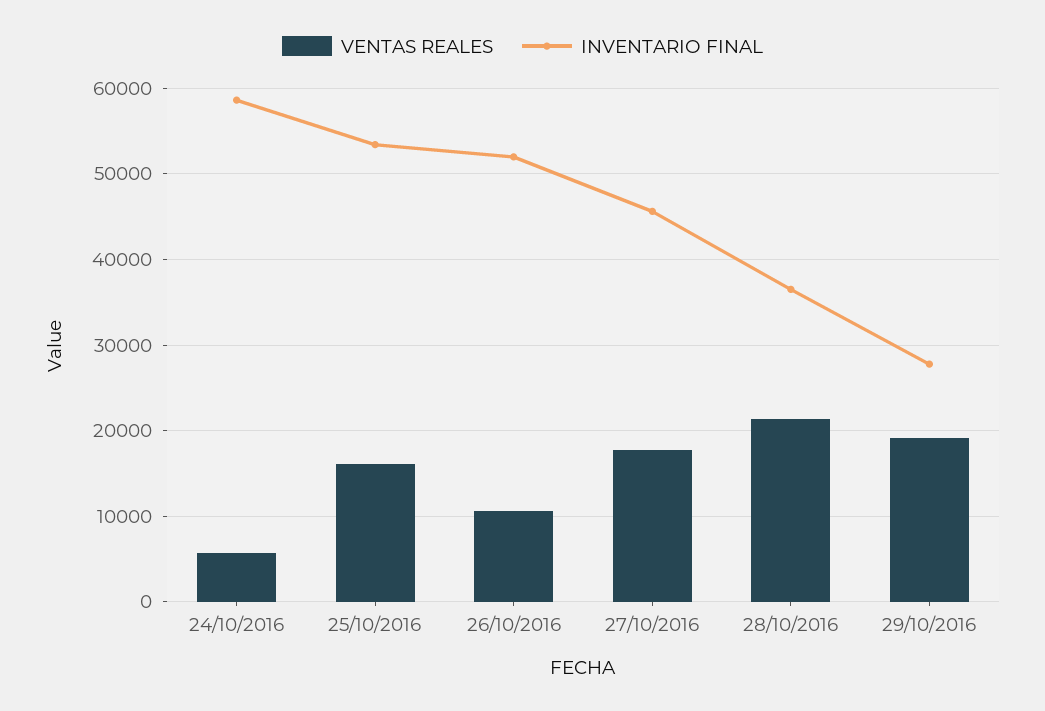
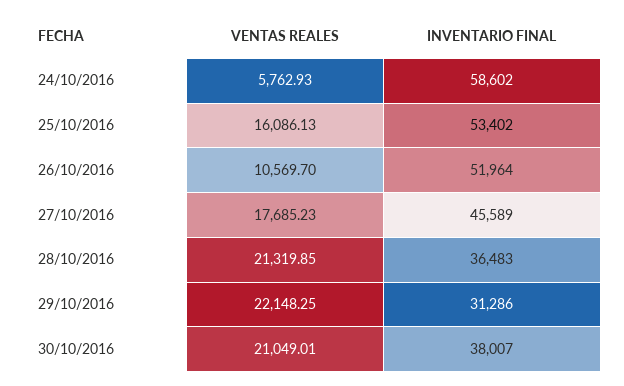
VENTAS REALES, 29/10/2016: 19000 -> 22148.25
INVENTARIO FINAL, 29/10/2016: 28000 -> 31286
VENTAS REALES, 30/10/2016: none -> 21049.01
INVENTARIO FINAL, 30/10/2016: none -> 38007

